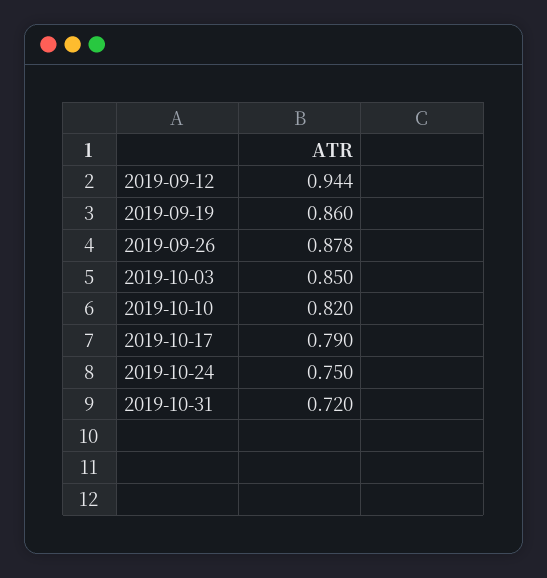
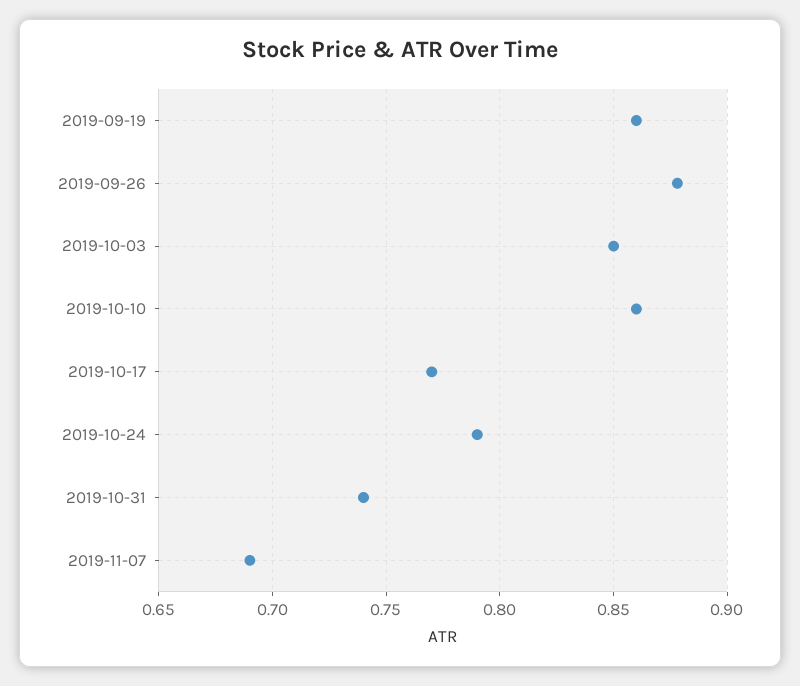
2019-09-12: 0.944 -> none
2019-10-10: 0.82 -> 0.86
2019-10-17: 0.79 -> 0.77
2019-10-24: 0.75 -> 0.79
2019-10-31: 0.72 -> 0.74
2019-11-07: none -> 0.69

